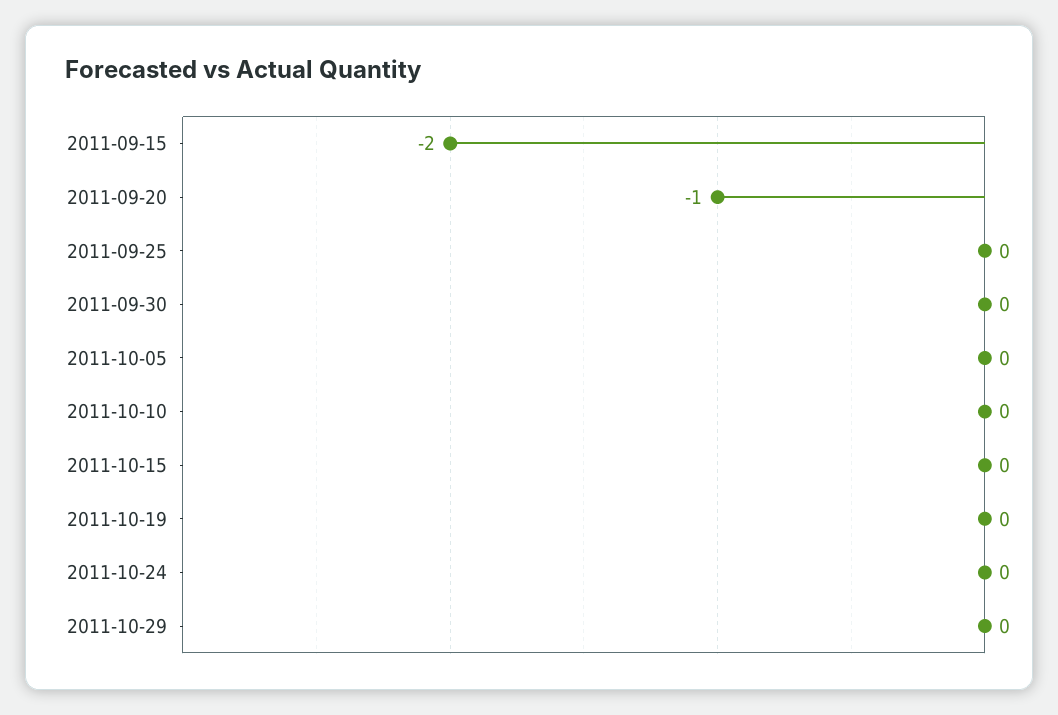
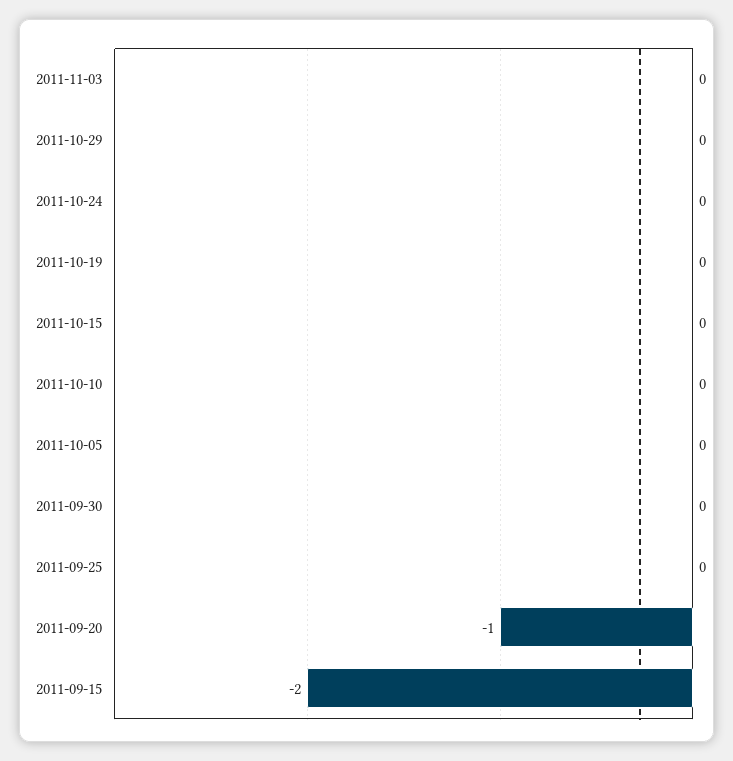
2011-11-03: none -> 0

